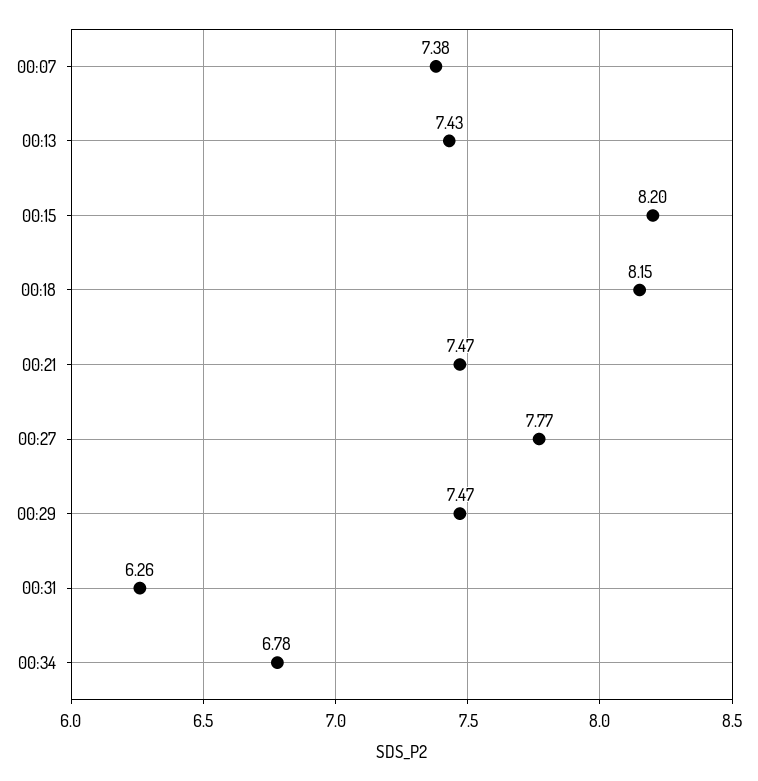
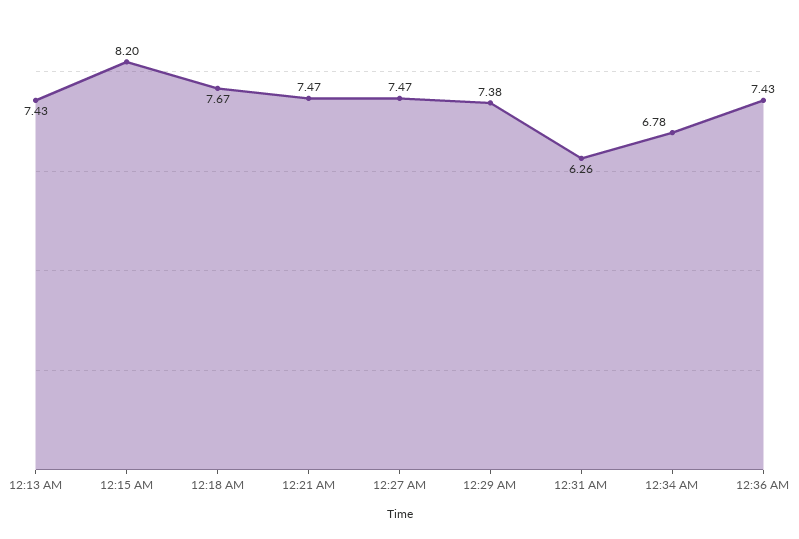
00:07: 7.38 -> none
00:18: 8.15 -> 7.67
00:27: 7.77 -> 7.47
00:29: 7.47 -> 7.38
12:36 AM: none -> 7.43

